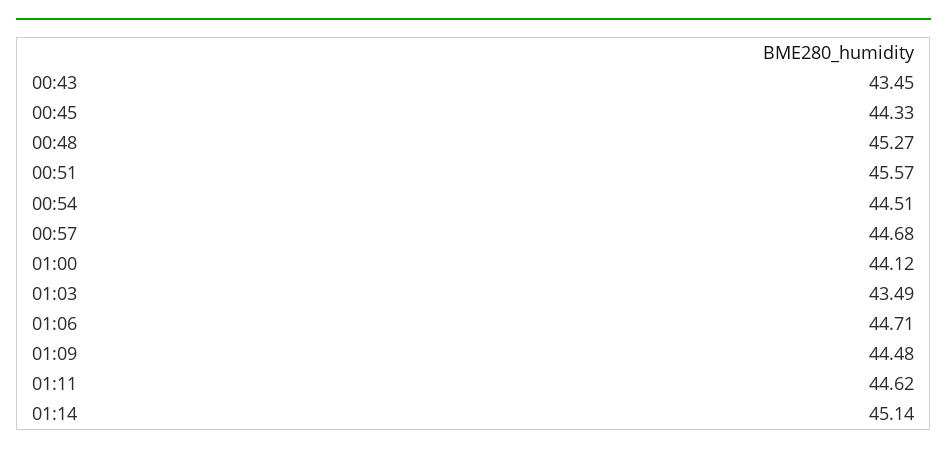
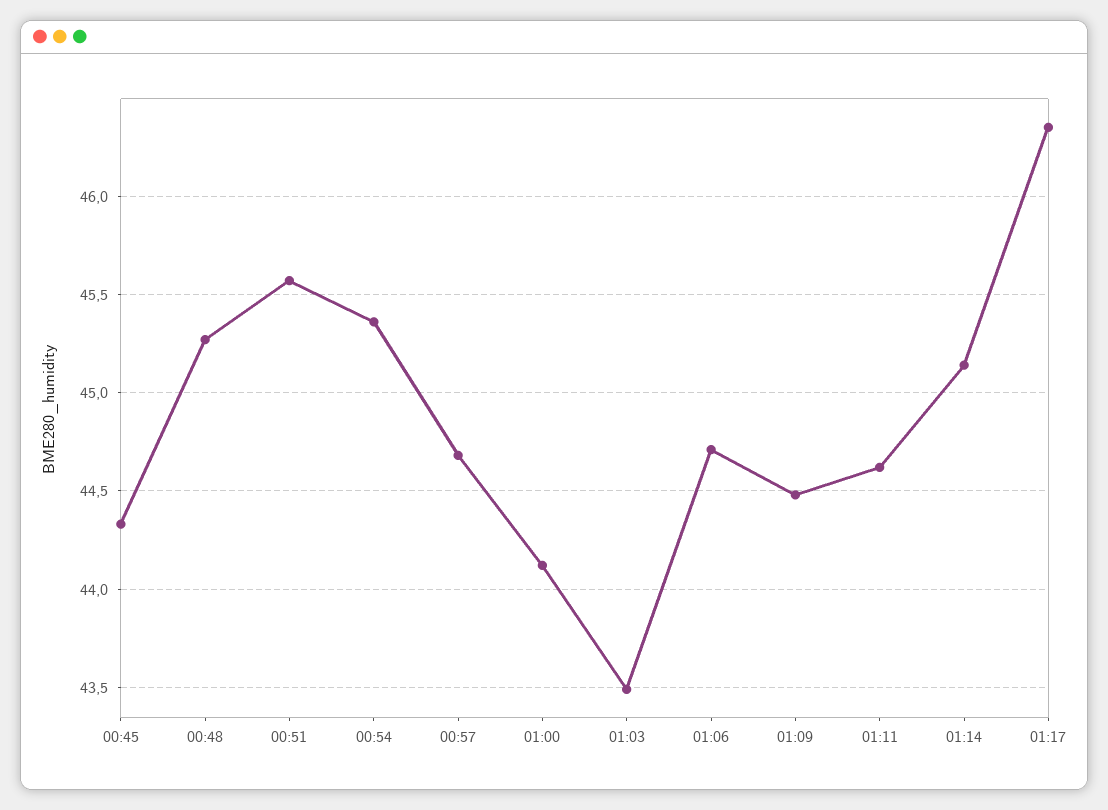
00:43: 43.45 -> none
00:54: 44.51 -> 45.35
01:17: none -> 46.35

